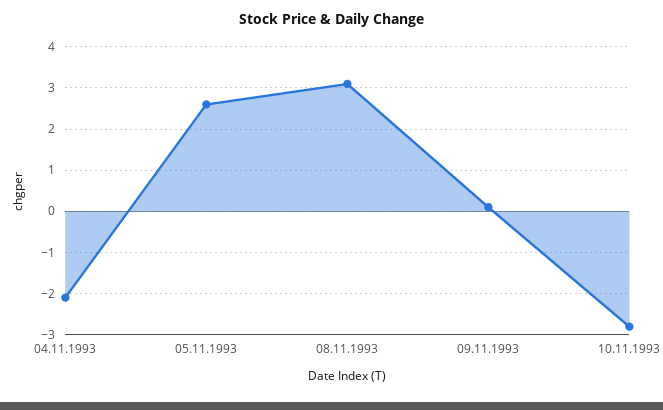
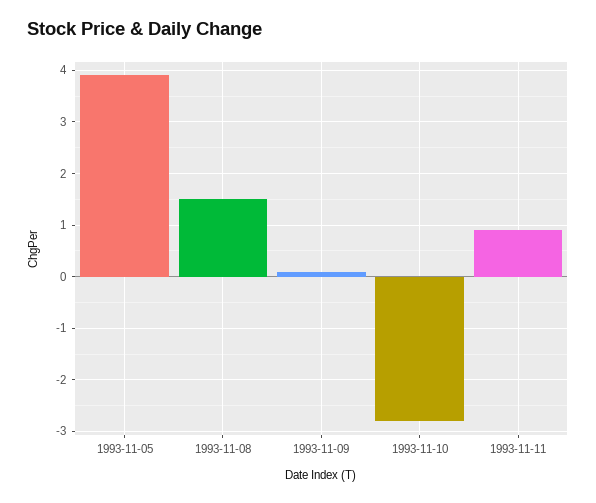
04.11.1993: -2 -> none
05.11.1993: 2.5 -> 4
08.11.1993: 3 -> 1.5
1993-11-11: none -> 1

